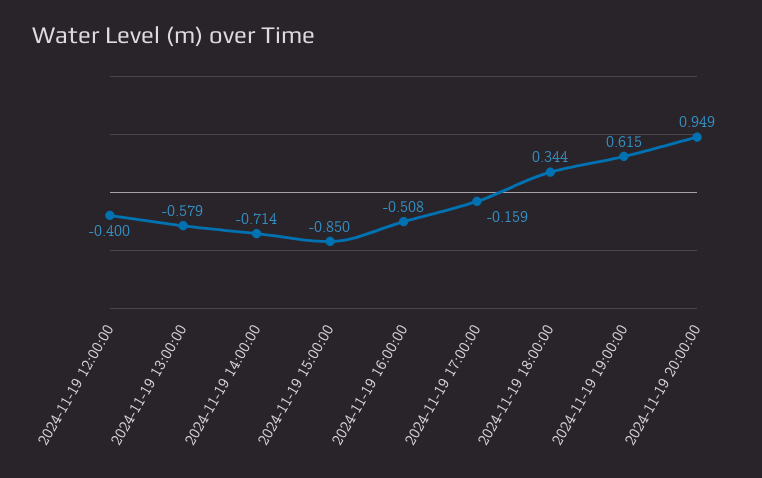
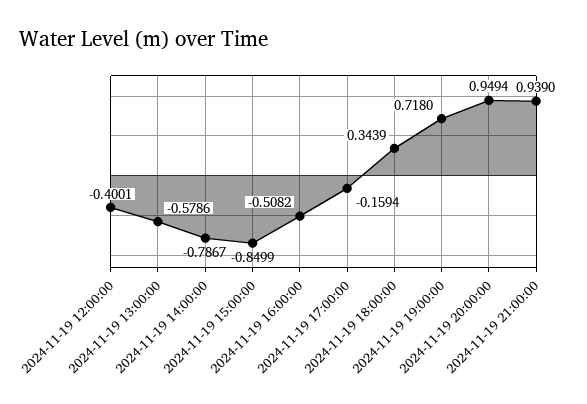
2024-11-19 14:00:00: -0.714 -> -0.7867
2024-11-19 19:00:00: 0.615 -> 0.718
2024-11-19 21:00:00: none -> 0.939

